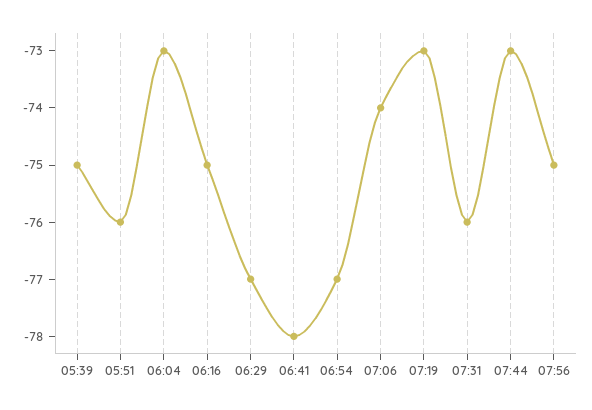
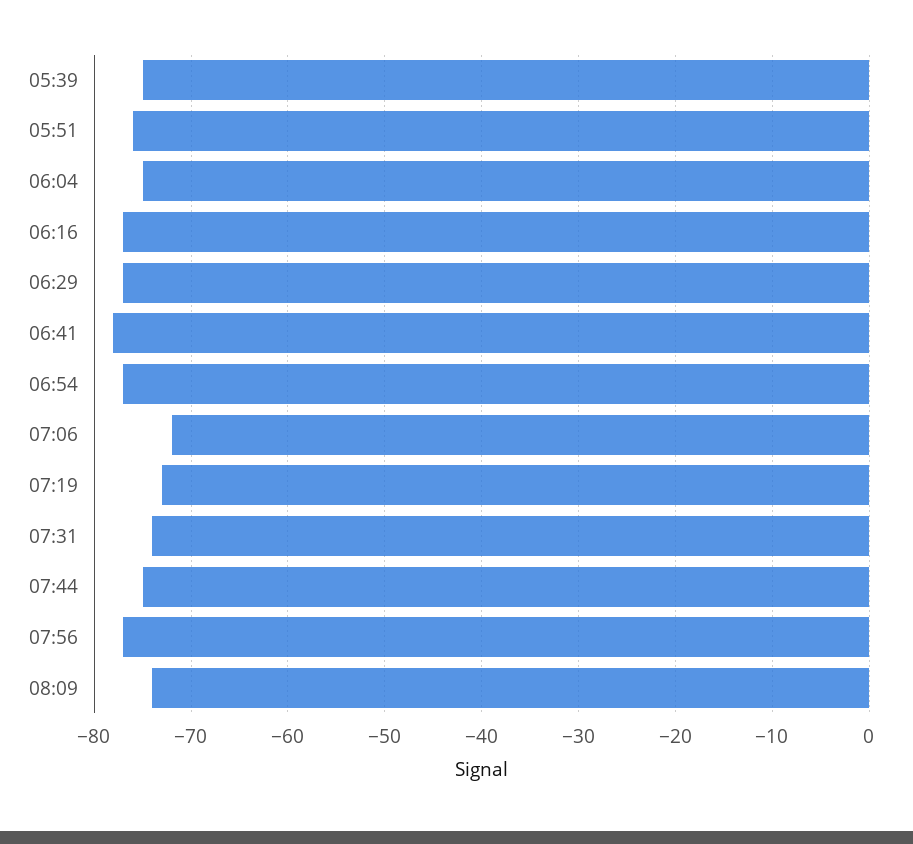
06:04: -73 -> -75
06:16: -75 -> -77
07:06: -74 -> -72
07:31: -76 -> -74
07:44: -73 -> -75
07:56: -75 -> -77
08:09: none -> -74

